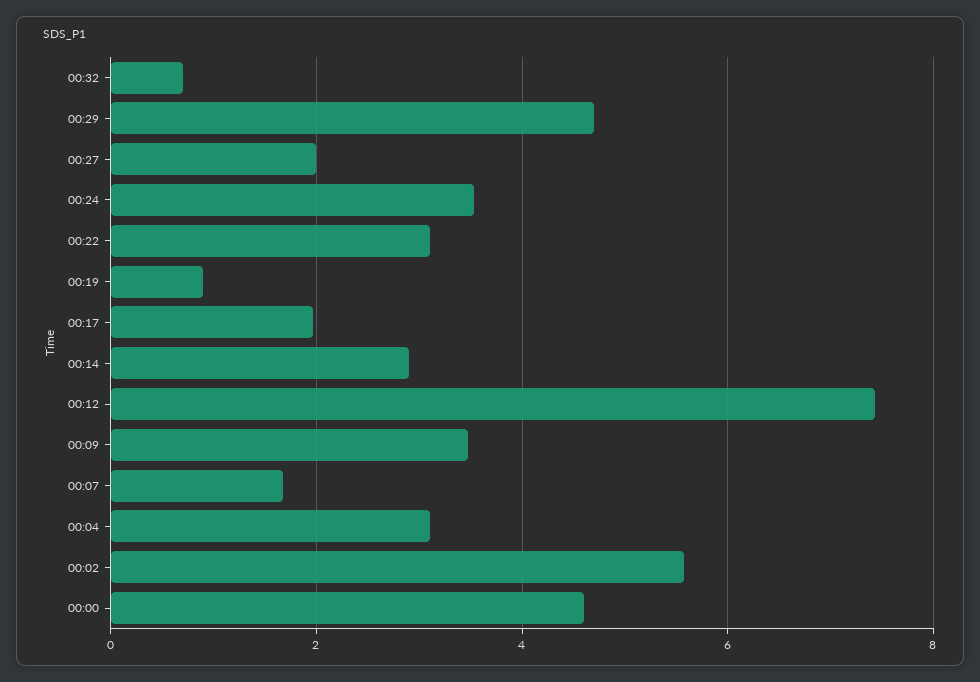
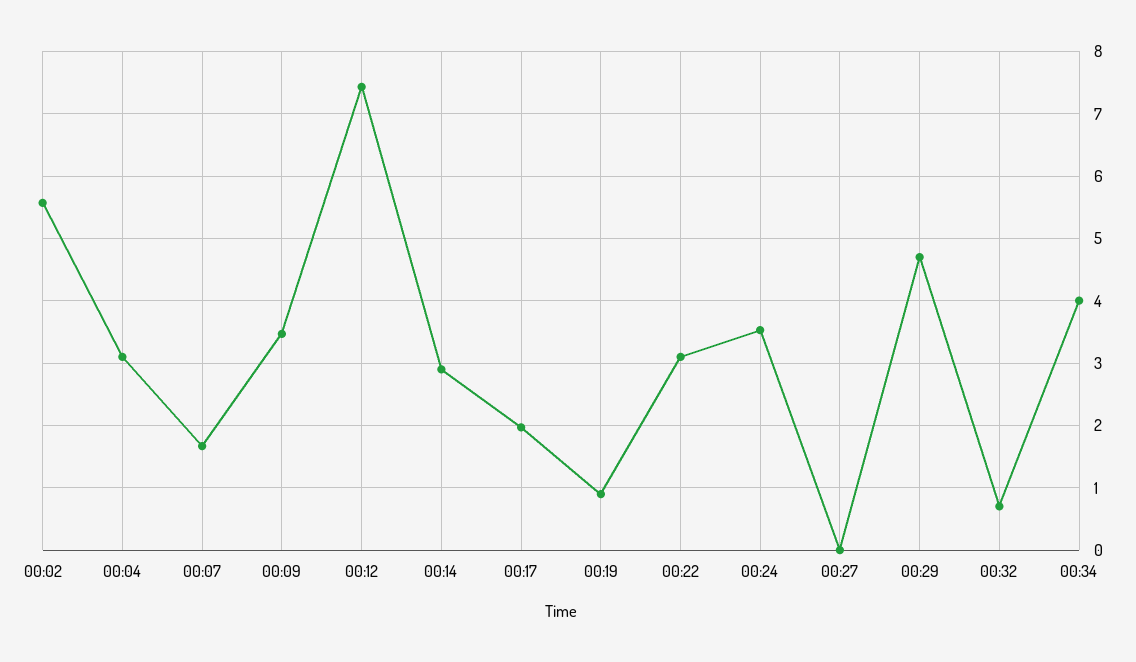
00:27: 2 -> 0
00:00: 4.6 -> none
00:34: none -> 4

